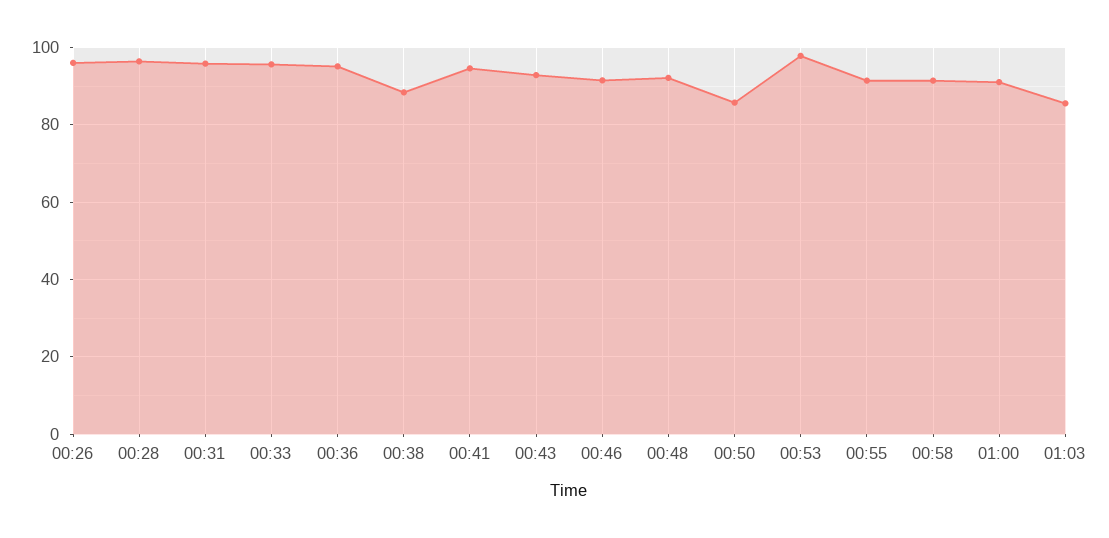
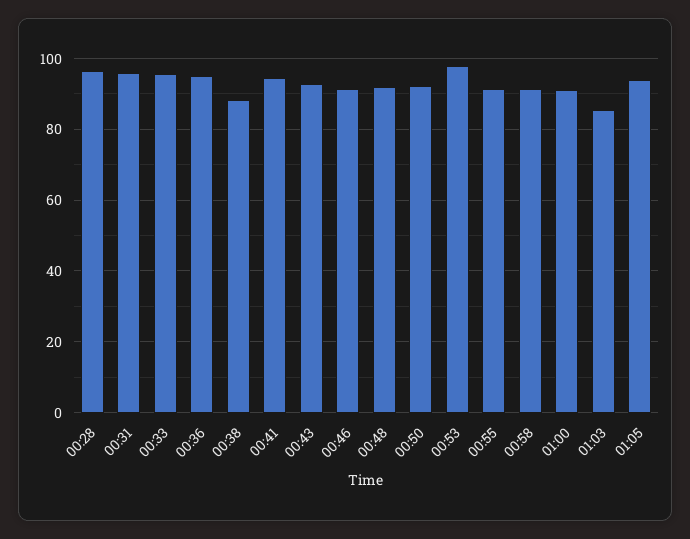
00:26: 96 -> none
00:50: 86 -> 92
01:05: none -> 94

